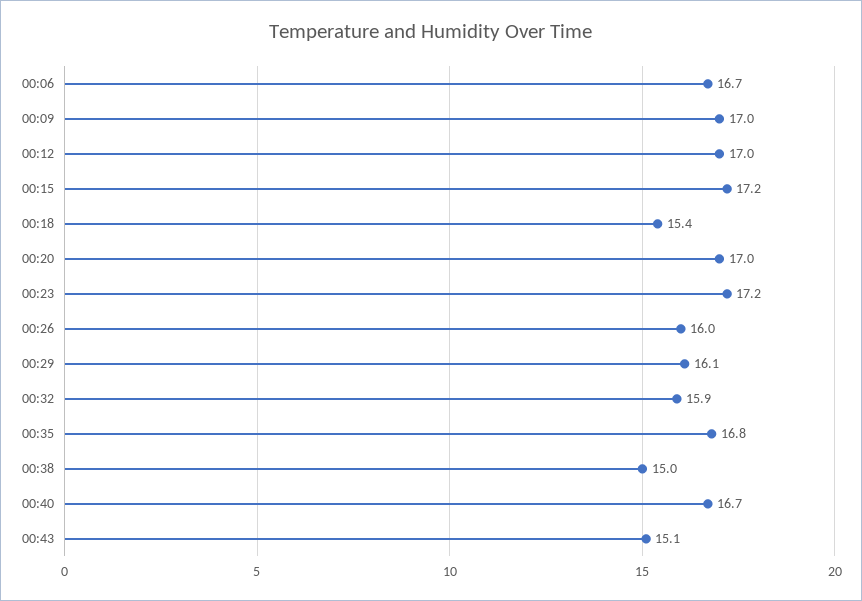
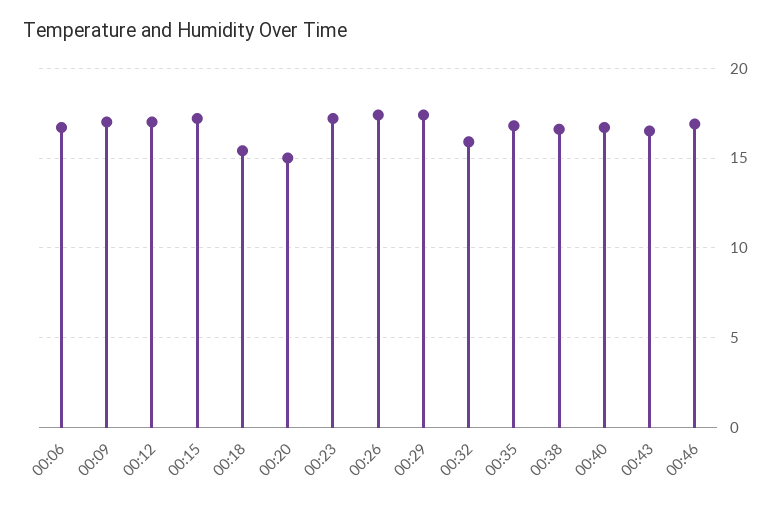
00:20: 17 -> 15
00:26: 16 -> 17.5
00:29: 16.1 -> 17.5
00:38: 15 -> 16.5
00:43: 15.1 -> 16.5
00:46: none -> 17

